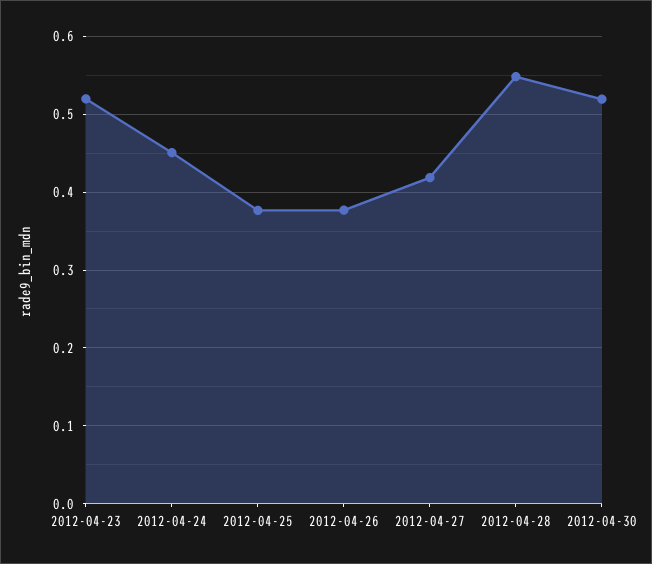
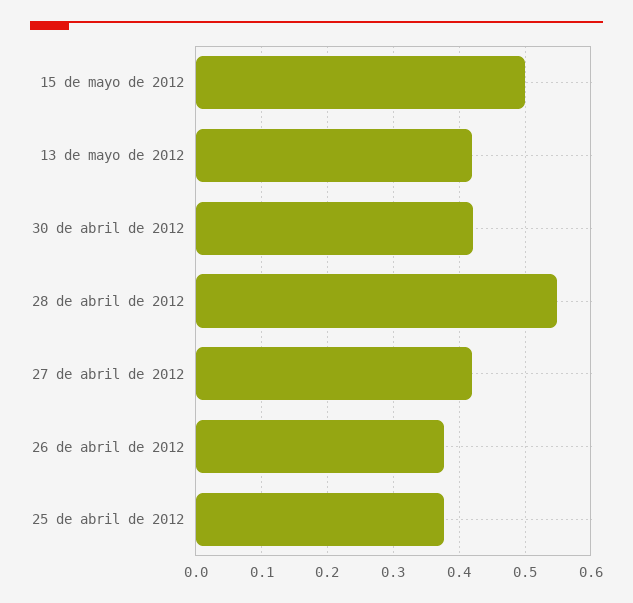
2012-04-23: 0.52 -> none
2012-04-24: 0.45 -> none
2012-04-30: 0.52 -> 0.42
15 de mayo de 2012: none -> 0.5
13 de mayo de 2012: none -> 0.42

